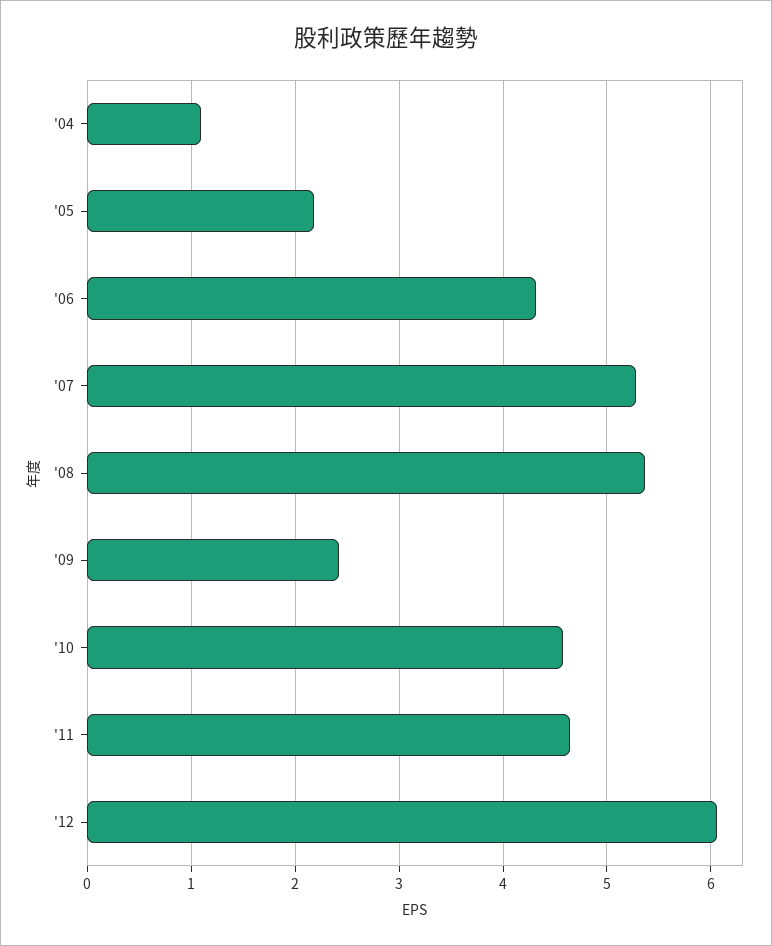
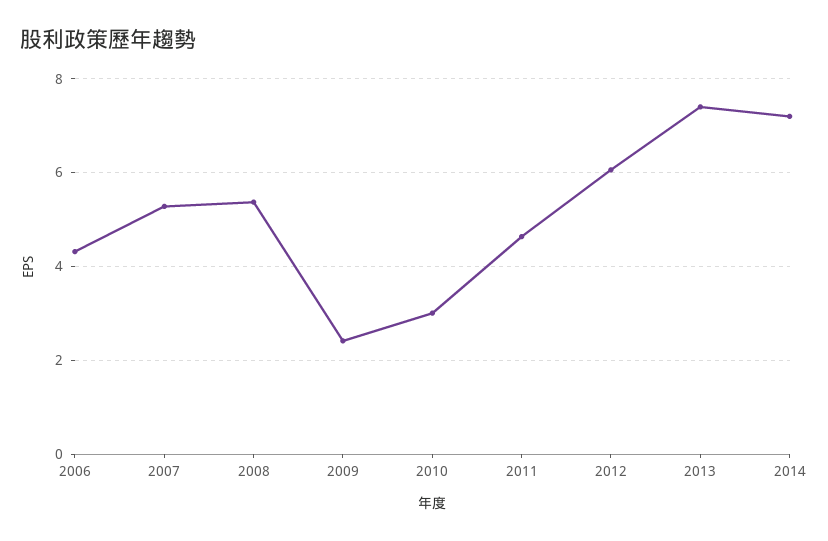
'04: 1.1 -> none
'05: 2.2 -> none
'10: 4.6 -> 3
2013: none -> 7.4
2014: none -> 7.2

